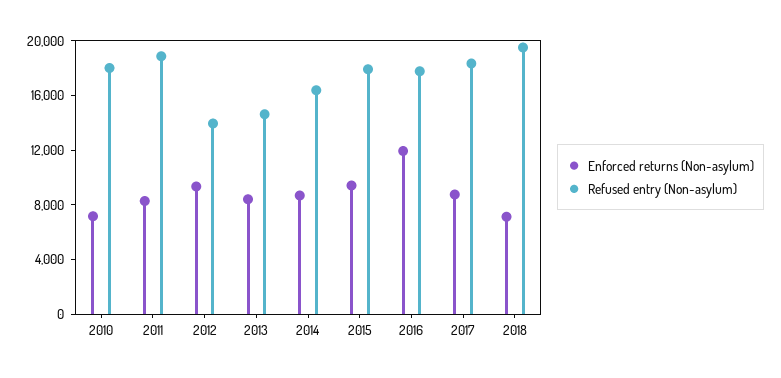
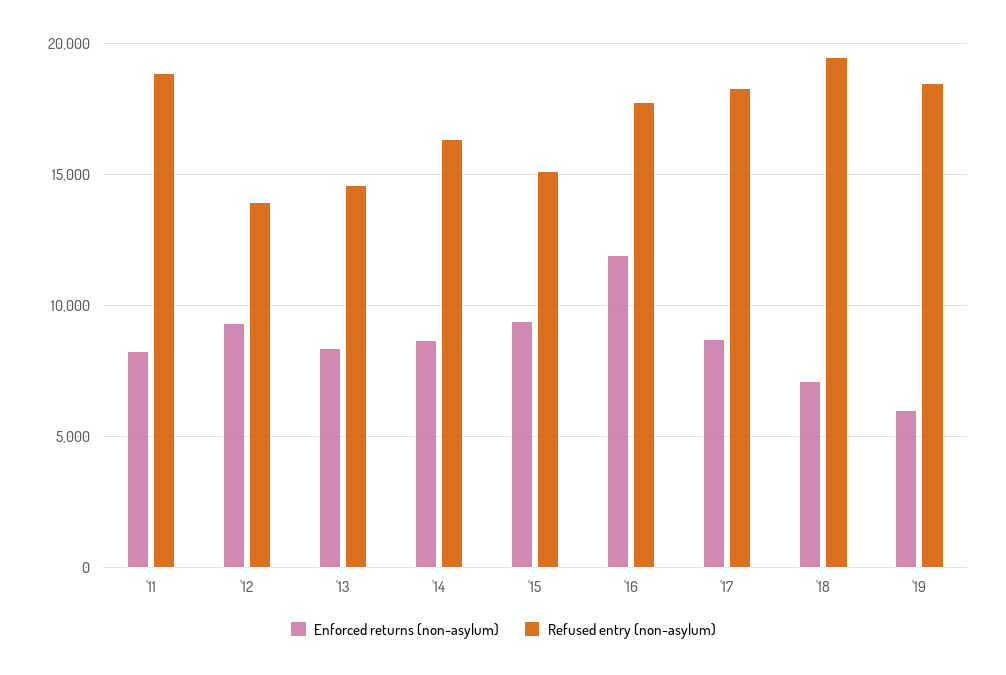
Enforced returns (Non-asylum), 2010: 7000 -> none
Refused entry (Non-asylum), 2010: 18000 -> none
Refused entry (Non-asylum), 2015: 18000 -> 15000
Enforced returns (Non-asylum), '19: none -> 6000
Refused entry (Non-asylum), '19: none -> 18500

